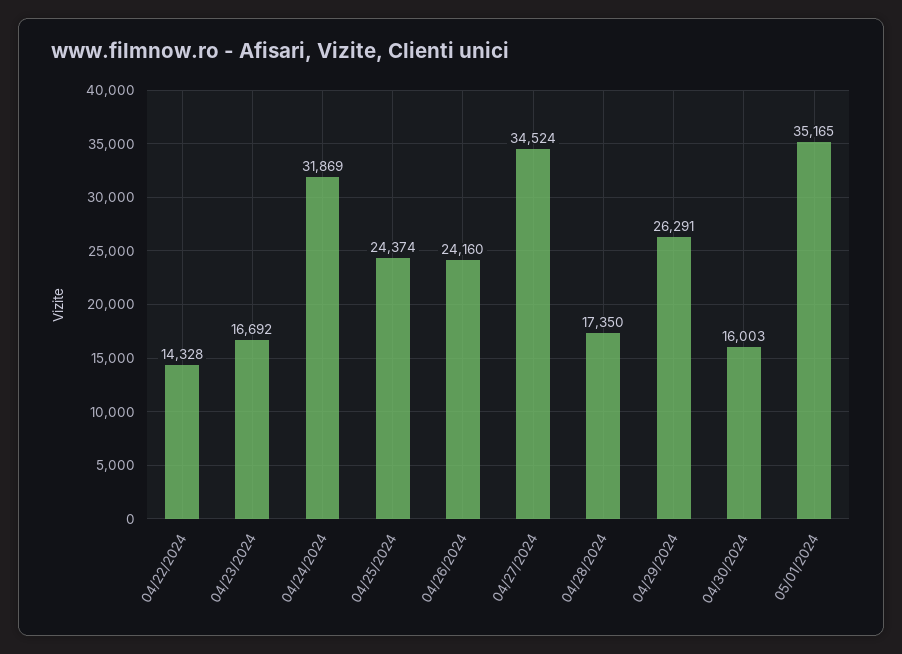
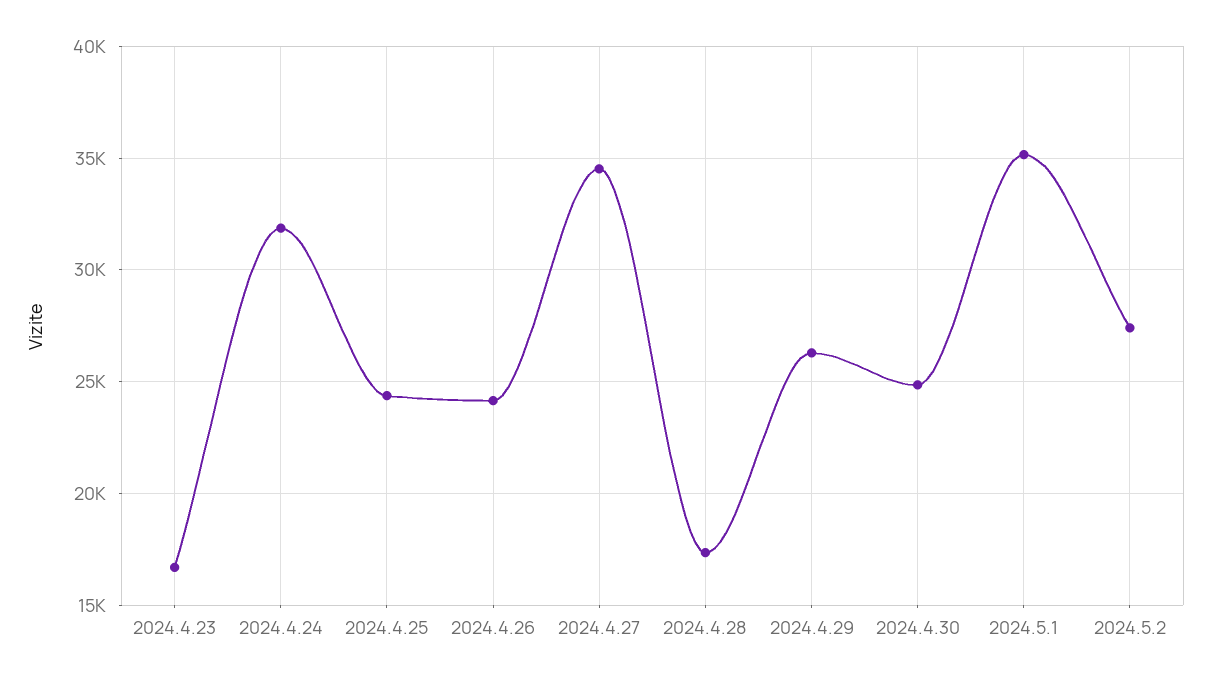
04/22/2024: 14328 -> none
04/30/2024: 16003 -> 25000
2024.5.2: none -> 27500

